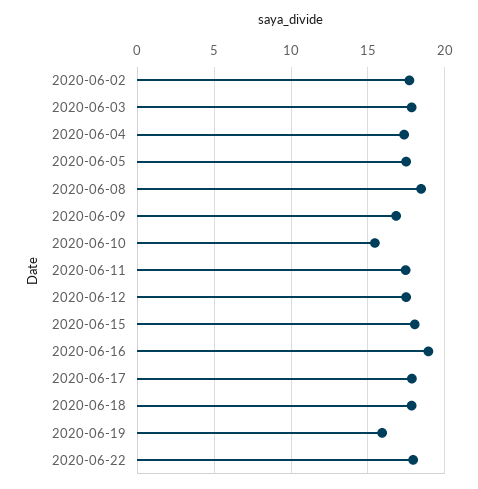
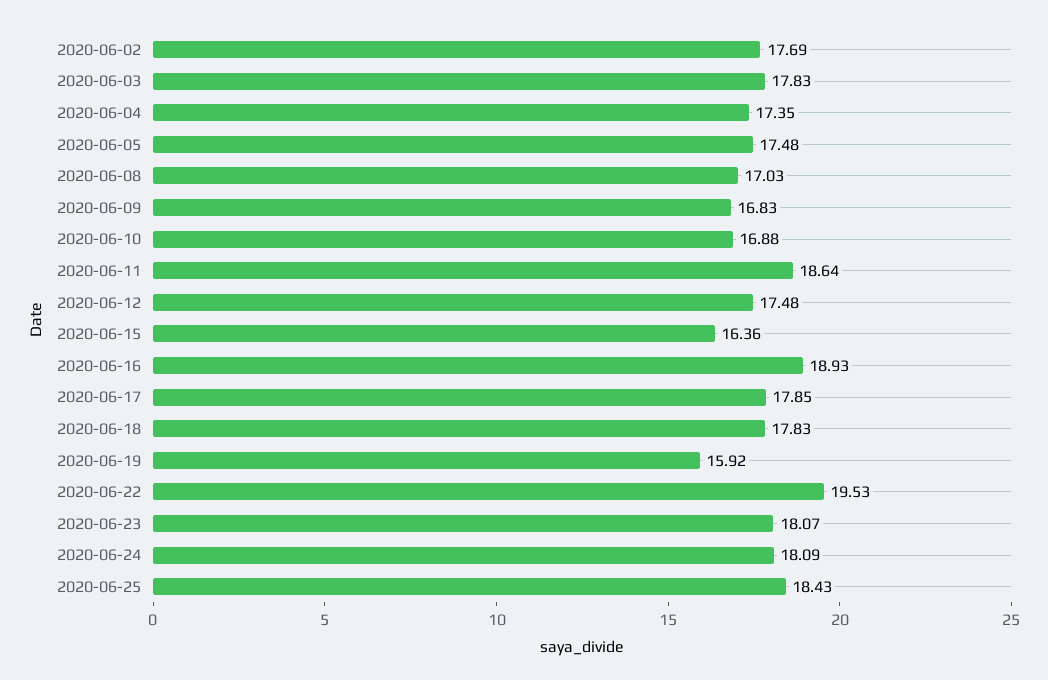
2020-06-08: 18.5 -> 17.03
2020-06-10: 15.5 -> 16.88
2020-06-11: 17.5 -> 18.64
2020-06-15: 18 -> 16.36
2020-06-22: 18 -> 19.53
2020-06-23: none -> 18.07
2020-06-24: none -> 18.09
2020-06-25: none -> 18.43

